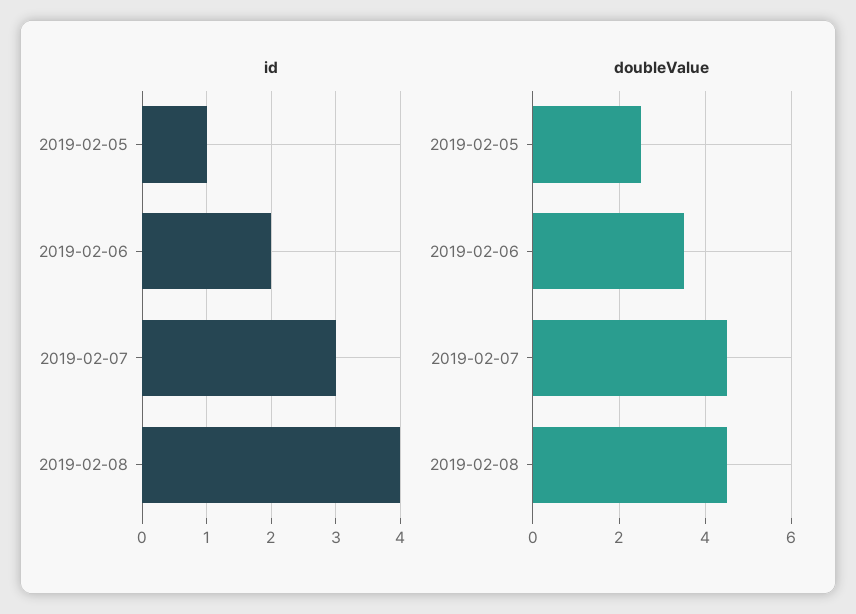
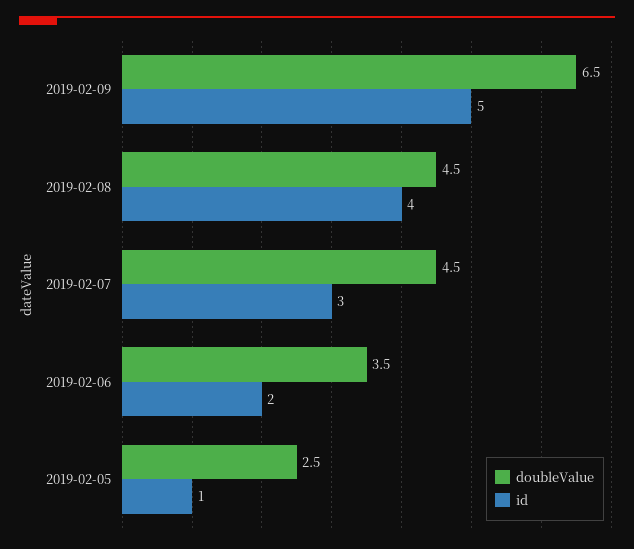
doubleValue, 2019-02-09: none -> 6.5
id, 2019-02-09: none -> 5

